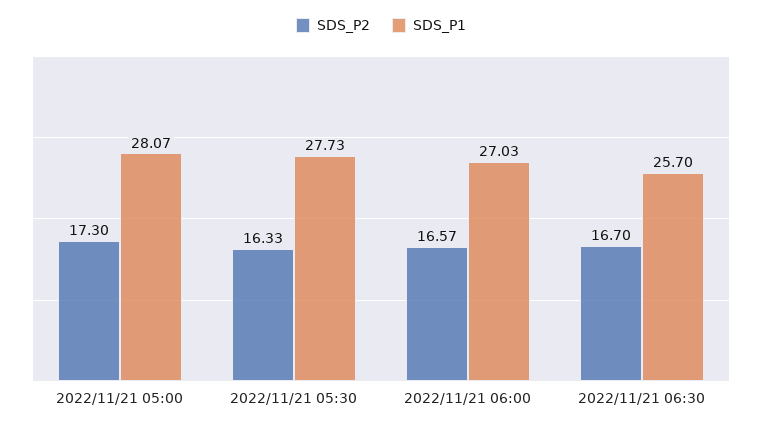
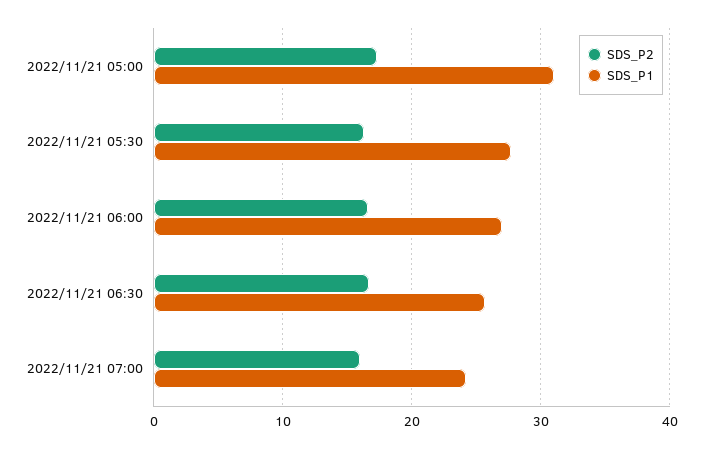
SDS_P1, 2022/11/21 05:00: 28.07 -> 31
SDS_P2, 2022/11/21 07:00: none -> 16
SDS_P1, 2022/11/21 07:00: none -> 24

